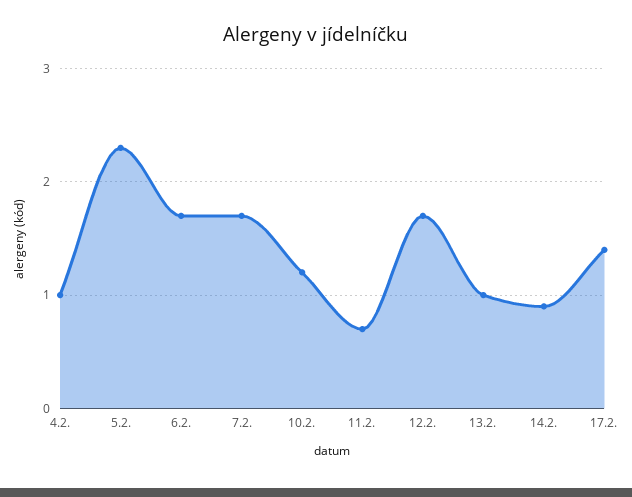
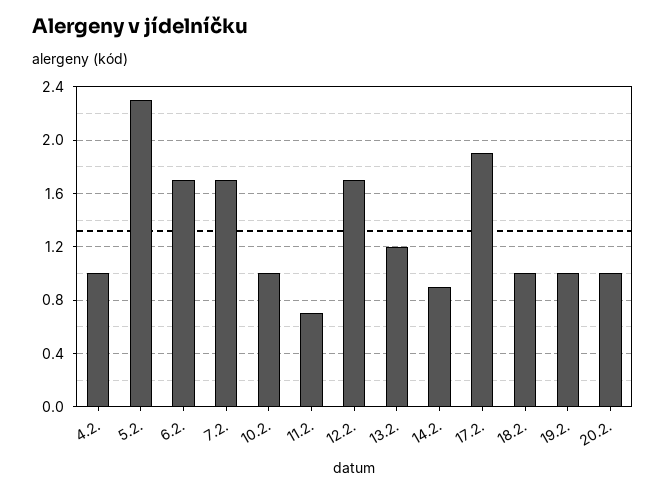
10.2.: 1.2 -> 1
13.2.: 1 -> 1.2
17.2.: 1.4 -> 1.9
18.2.: none -> 1
19.2.: none -> 1
20.2.: none -> 1

